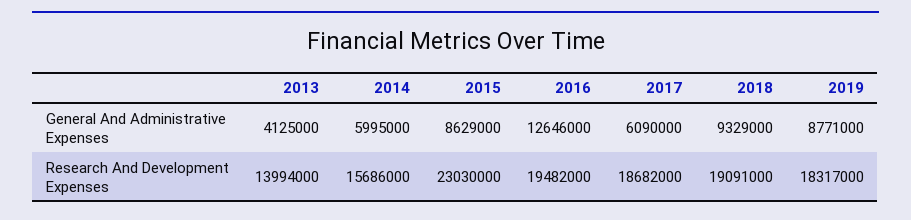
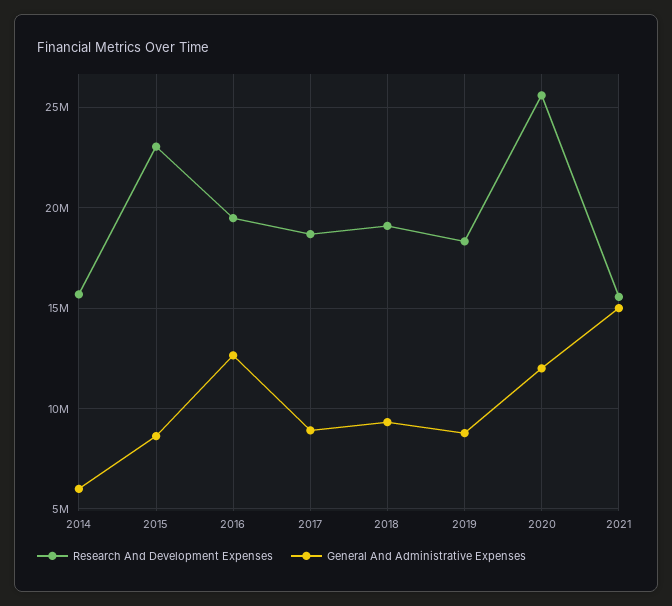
General And Administrative Expenses, 2013: 4125000 -> none
General And Administrative Expenses, 2017: 6090000 -> 9000000
Research And Development Expenses, 2013: 13994000 -> none
Research And Development Expenses, 2020: none -> 25500000
General And Administrative Expenses, 2020: none -> 12000000
Research And Development Expenses, 2021: none -> 15500000
General And Administrative Expenses, 2021: none -> 15000000

